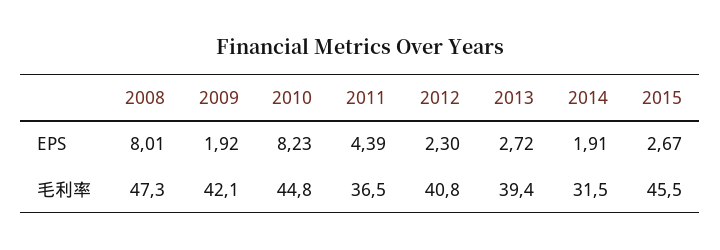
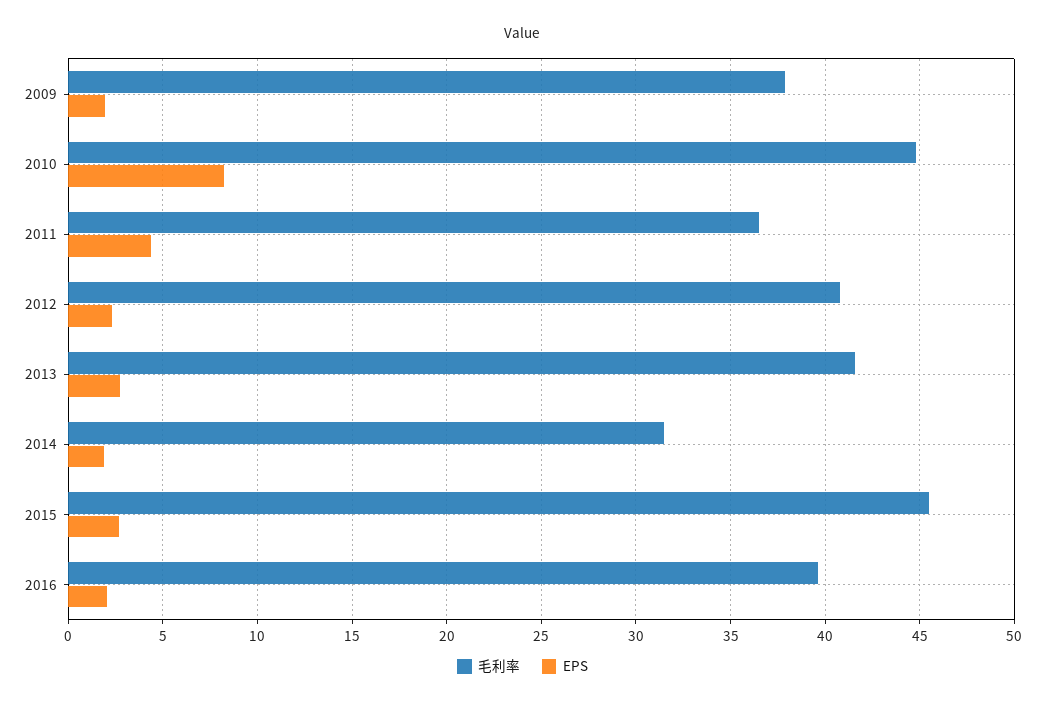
EPS, 2008: 8.01 -> none
毛利率, 2008: 47.3 -> none
毛利率, 2009: 42.1 -> 38
毛利率, 2013: 39.4 -> 41.5
毛利率, 2016: none -> 39.5
EPS, 2016: none -> 2

